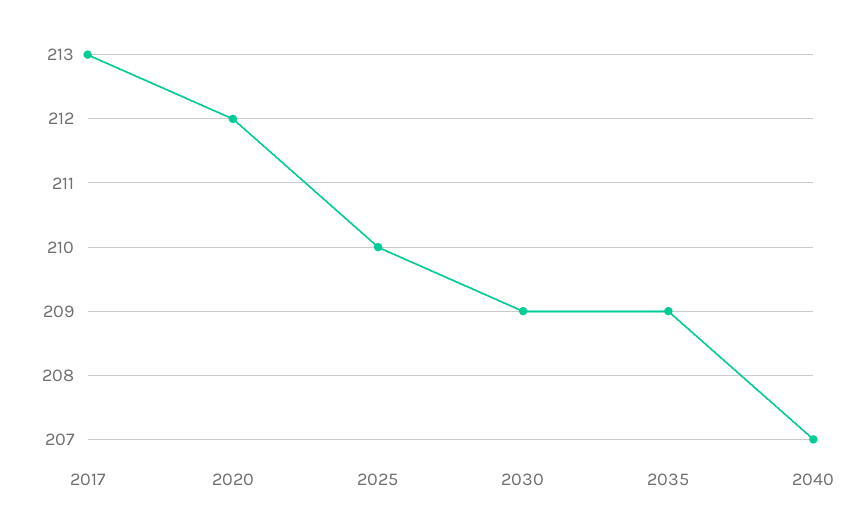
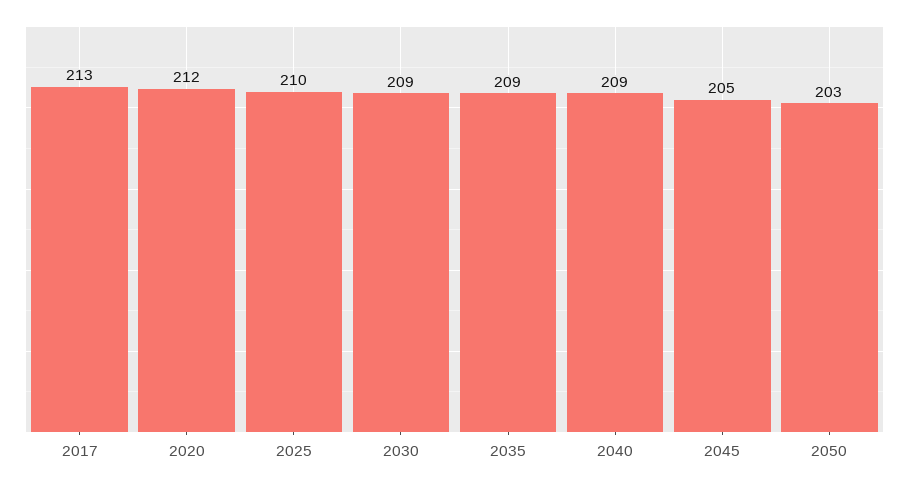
2040: 207 -> 209
2045: none -> 205
2050: none -> 203

